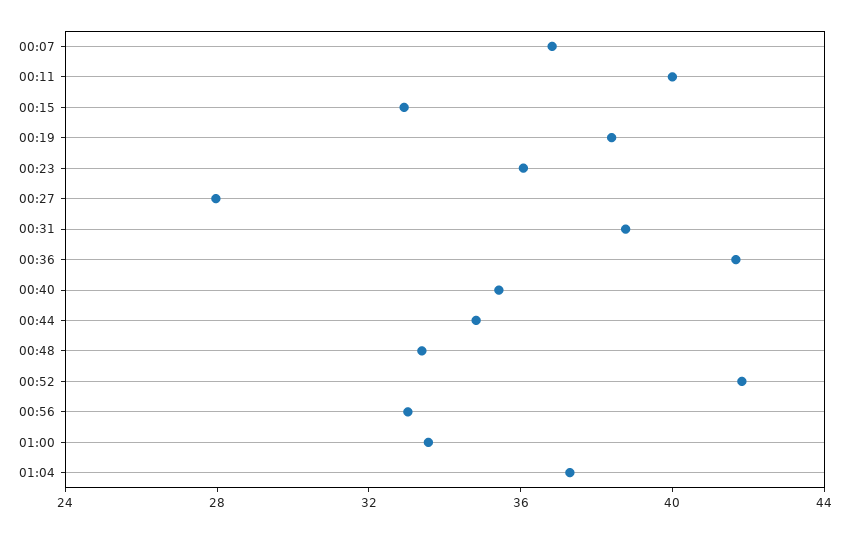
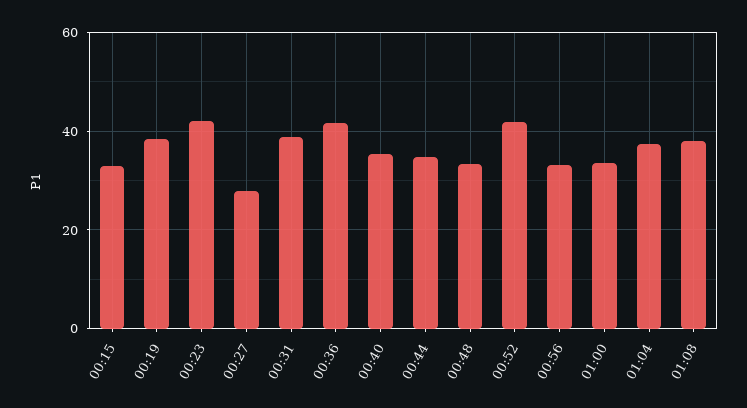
00:07: 37 -> none
00:11: 40 -> none
00:23: 36 -> 42
01:08: none -> 38

